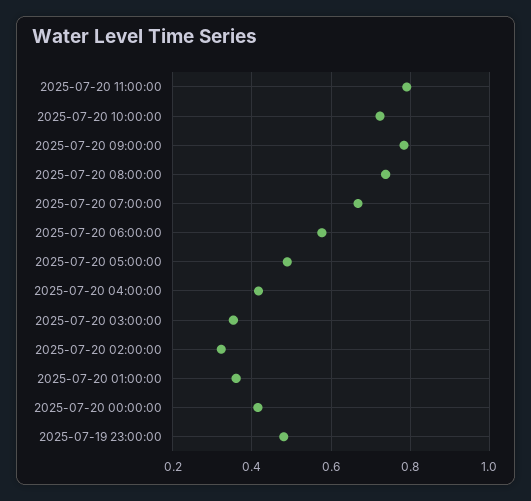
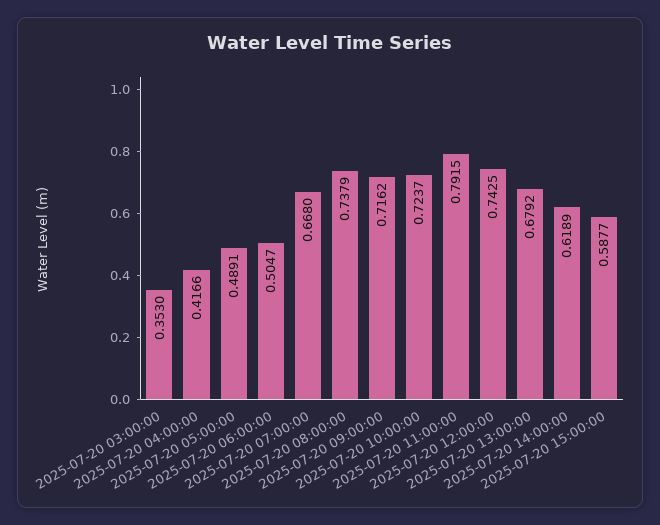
2025-07-20 09:00:00: 0.78 -> 0.7162
2025-07-20 06:00:00: 0.58 -> 0.5047
2025-07-20 02:00:00: 0.32 -> none
2025-07-20 01:00:00: 0.36 -> none
2025-07-20 00:00:00: 0.42 -> none
2025-07-19 23:00:00: 0.48 -> none
2025-07-20 12:00:00: none -> 0.7425
2025-07-20 13:00:00: none -> 0.6792
2025-07-20 14:00:00: none -> 0.6189
2025-07-20 15:00:00: none -> 0.5877

